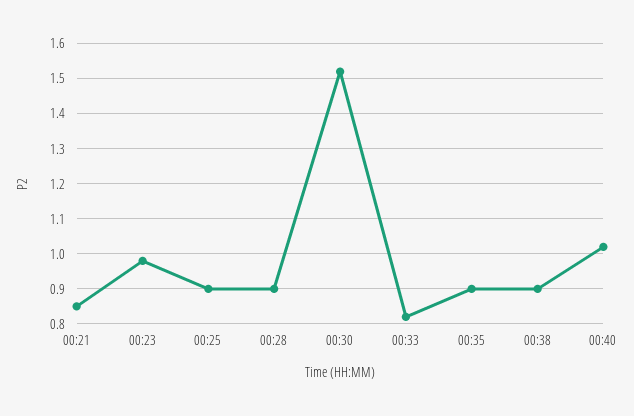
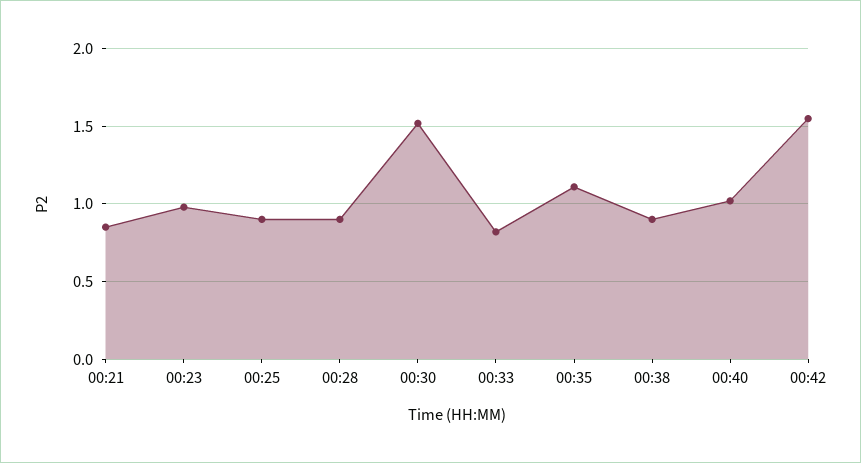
00:35: 0.9 -> 1.1
00:42: none -> 1.55

